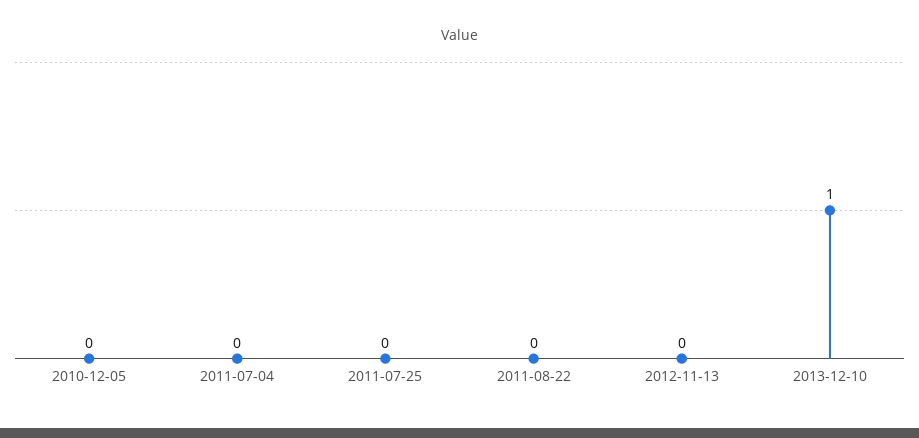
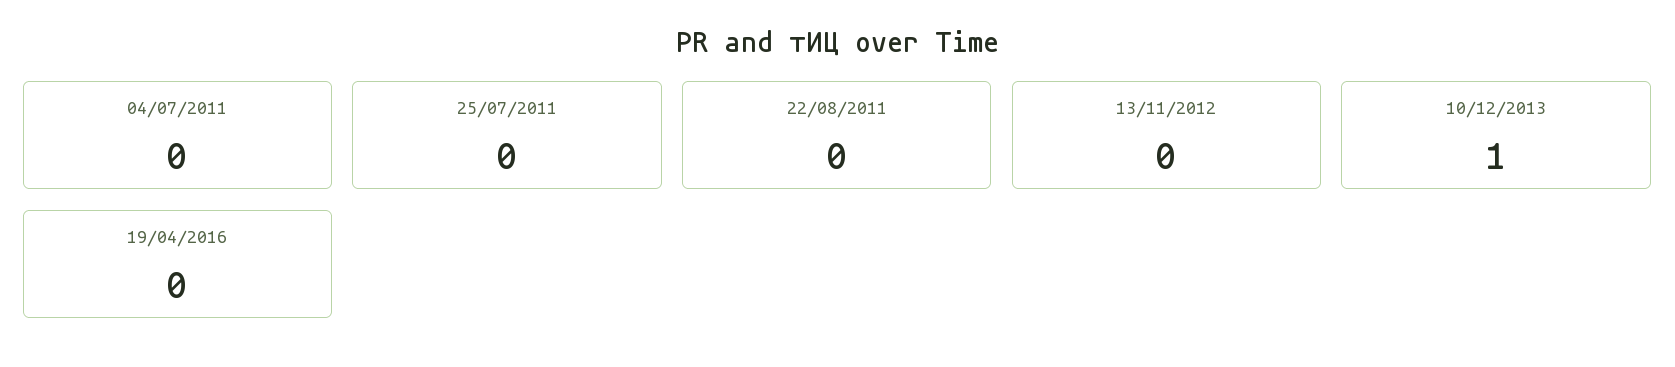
2010-12-05: 0 -> none
19/04/2016: none -> 0

